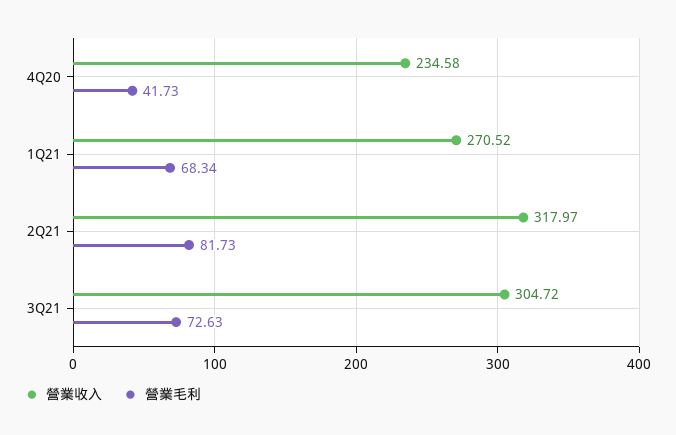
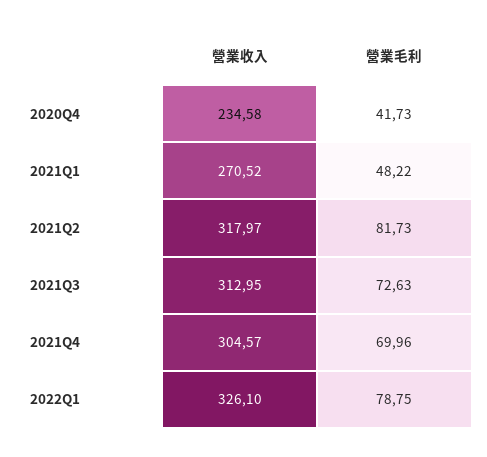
營業毛利, 1Q21: 68.34 -> 48.22
營業收入, 3Q21: 304.72 -> 312.95
營業收入, 2021Q4: none -> 304.57
營業毛利, 2021Q4: none -> 69.96
營業收入, 2022Q1: none -> 326.1
營業毛利, 2022Q1: none -> 78.75

